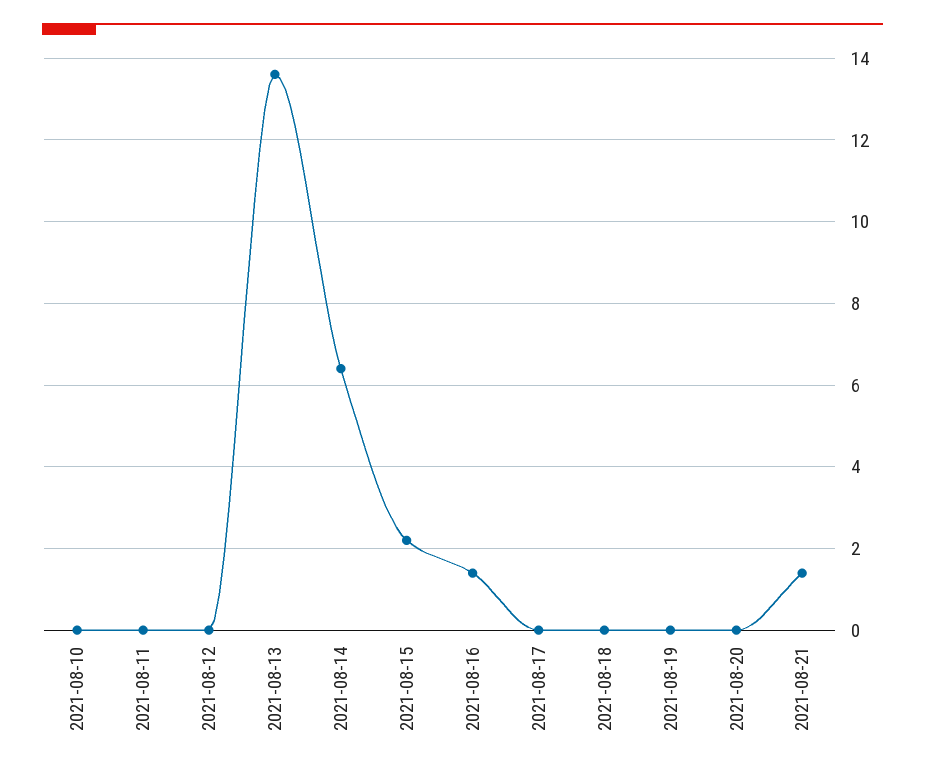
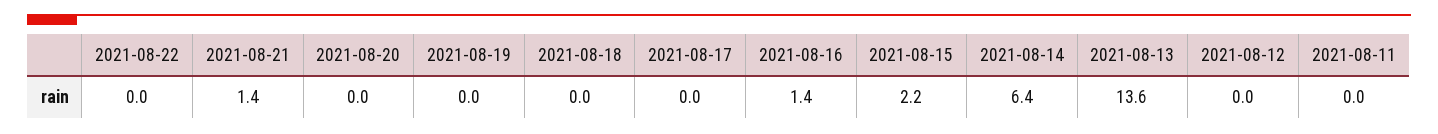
2021-08-10: 0 -> none
2021-08-22: none -> 0

